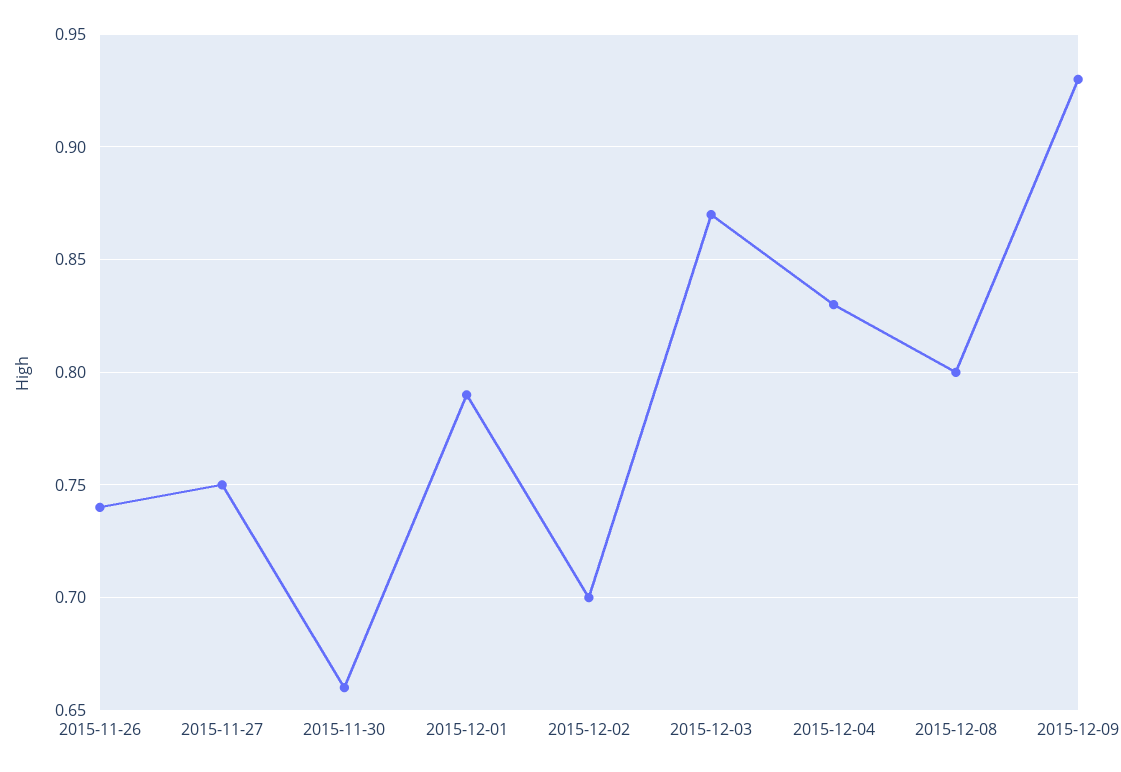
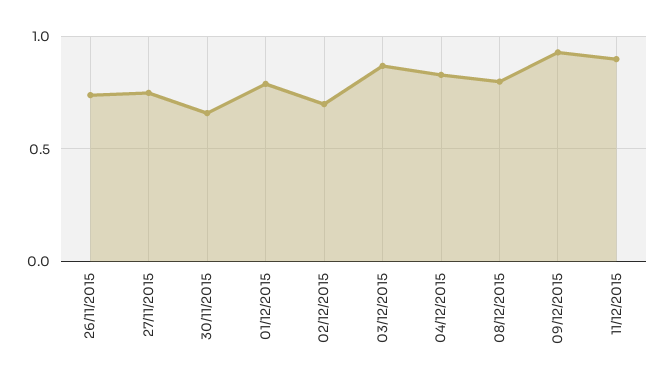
11/12/2015: none -> 0.9

